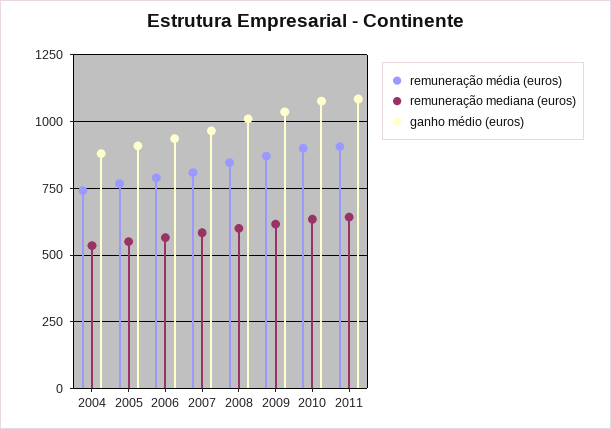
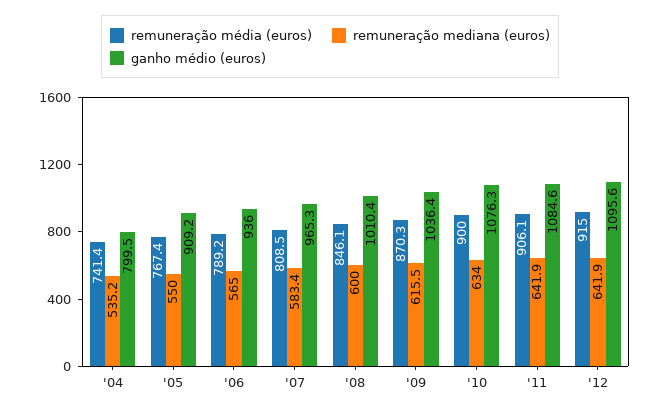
ganho médio (euros), 2004: 875 -> 799.5
remuneração média (euros), '12: none -> 915
remuneração mediana (euros), '12: none -> 641.9
ganho médio (euros), '12: none -> 1095.6

